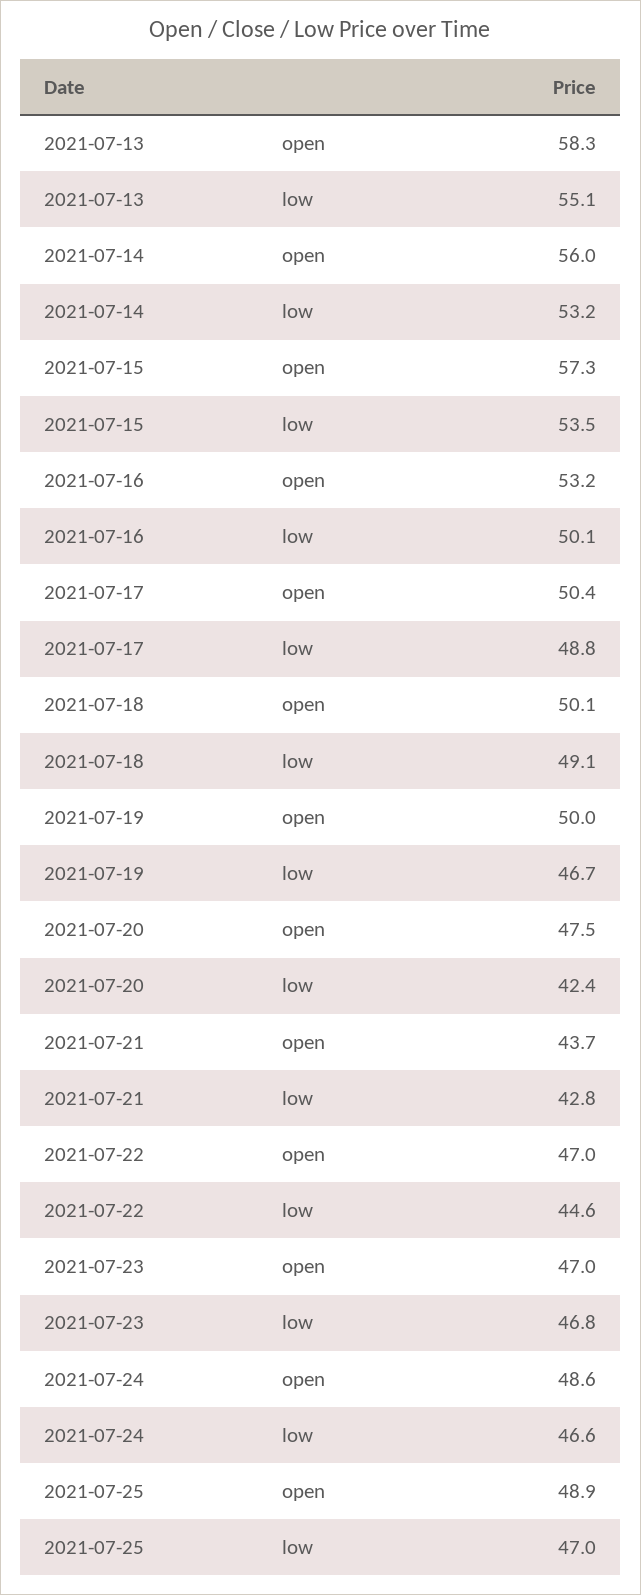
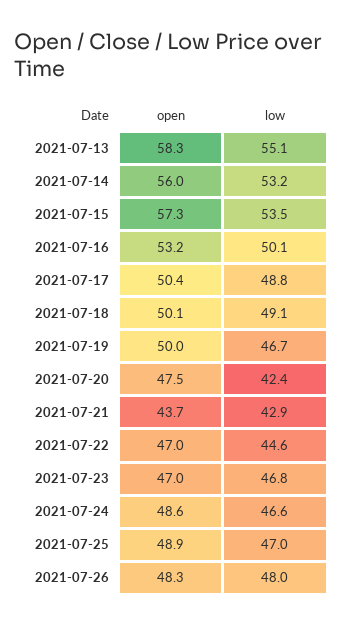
2021-07-21, low: 42.8 -> 42.9
2021-07-26, open: none -> 48.3
2021-07-26, low: none -> 48

